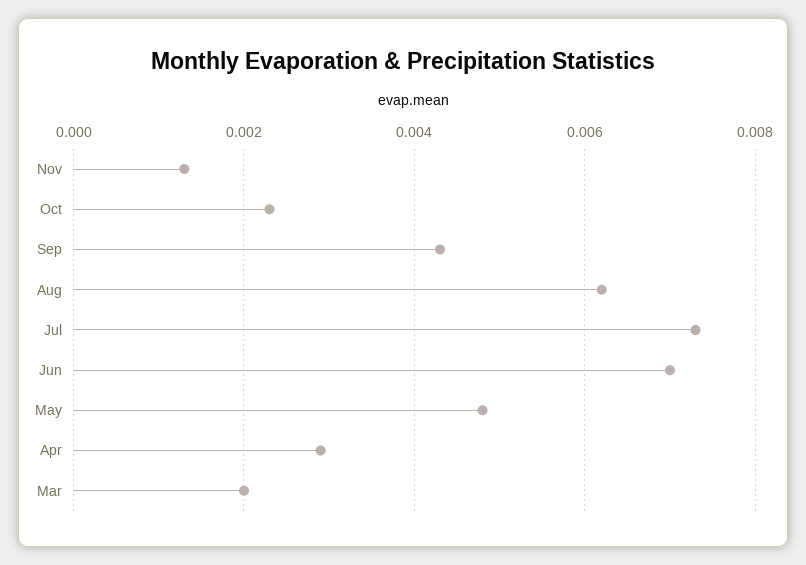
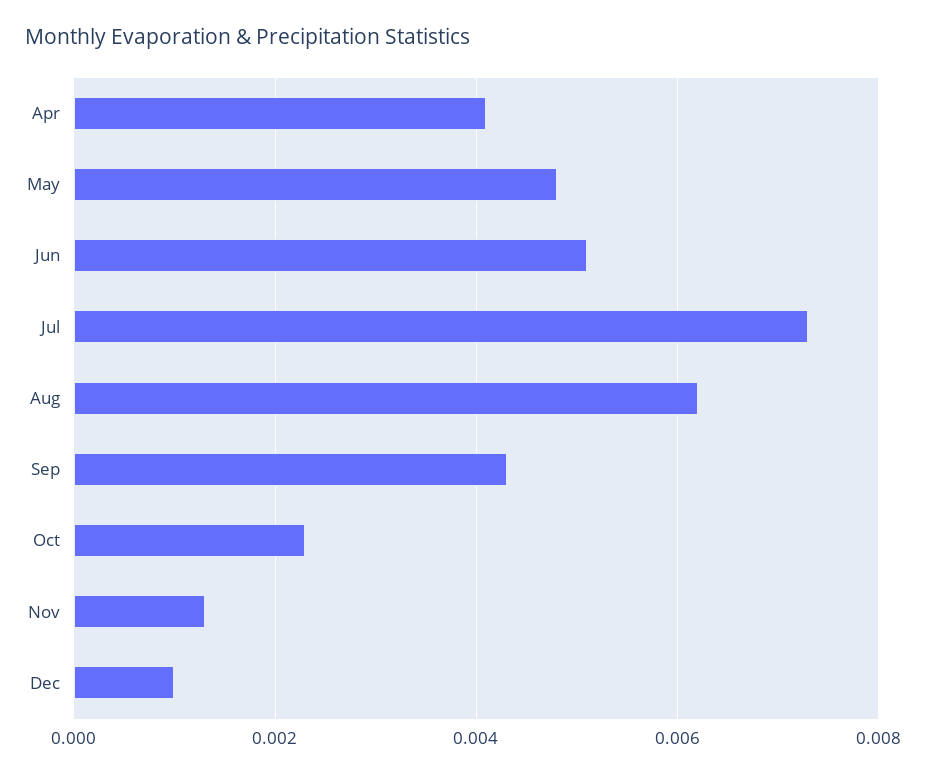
Jun: 0.007 -> 0.005
Apr: 0.003 -> 0.004
Mar: 0.002 -> none
Dec: none -> 0.001

